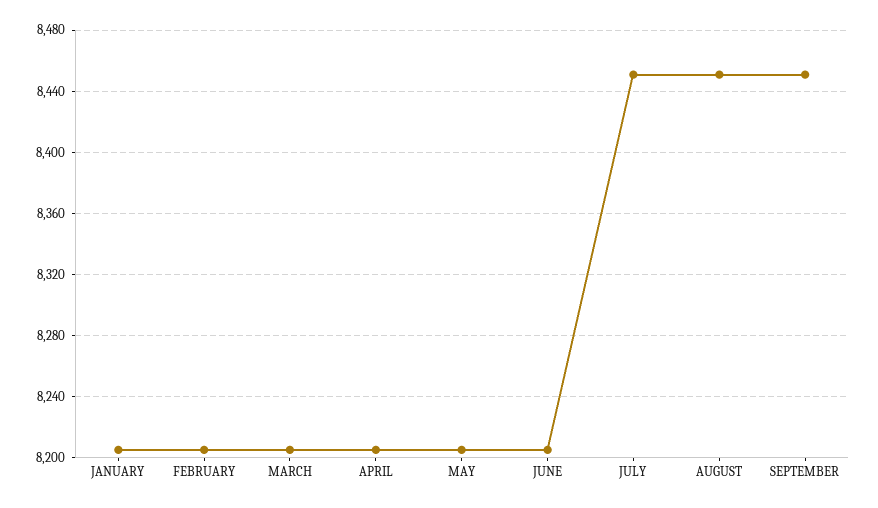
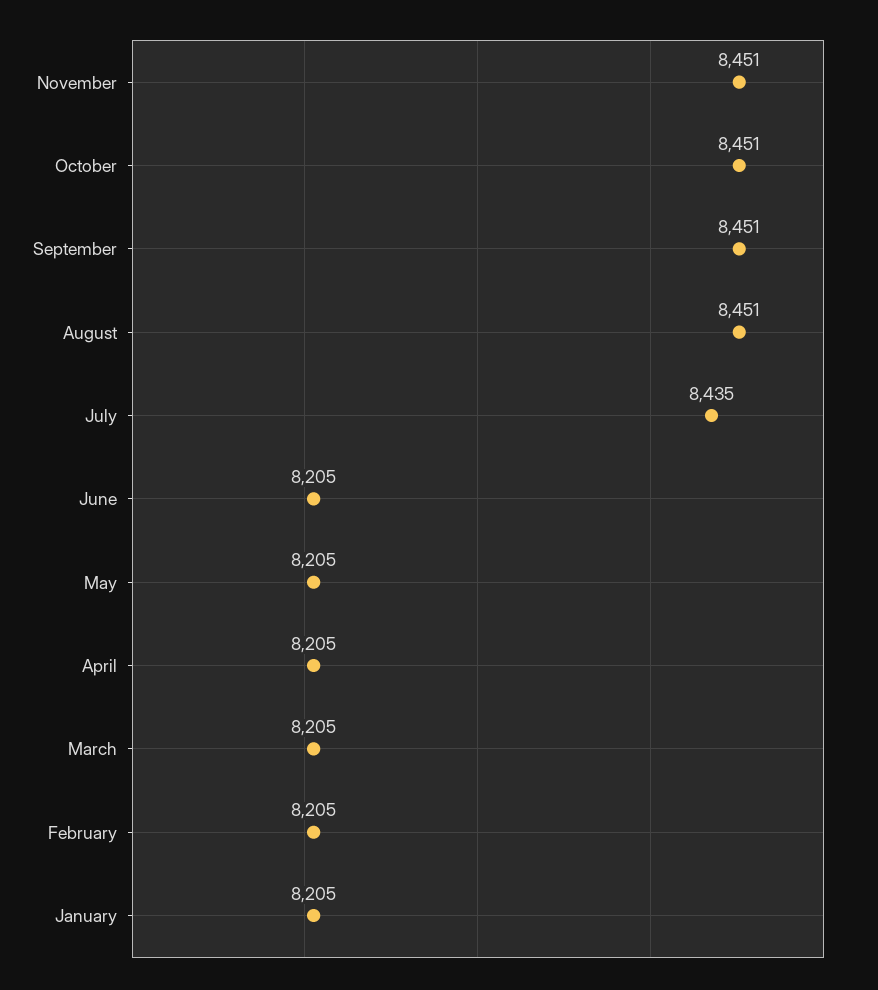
JULY: 8450 -> 8435
November: none -> 8451
October: none -> 8451

